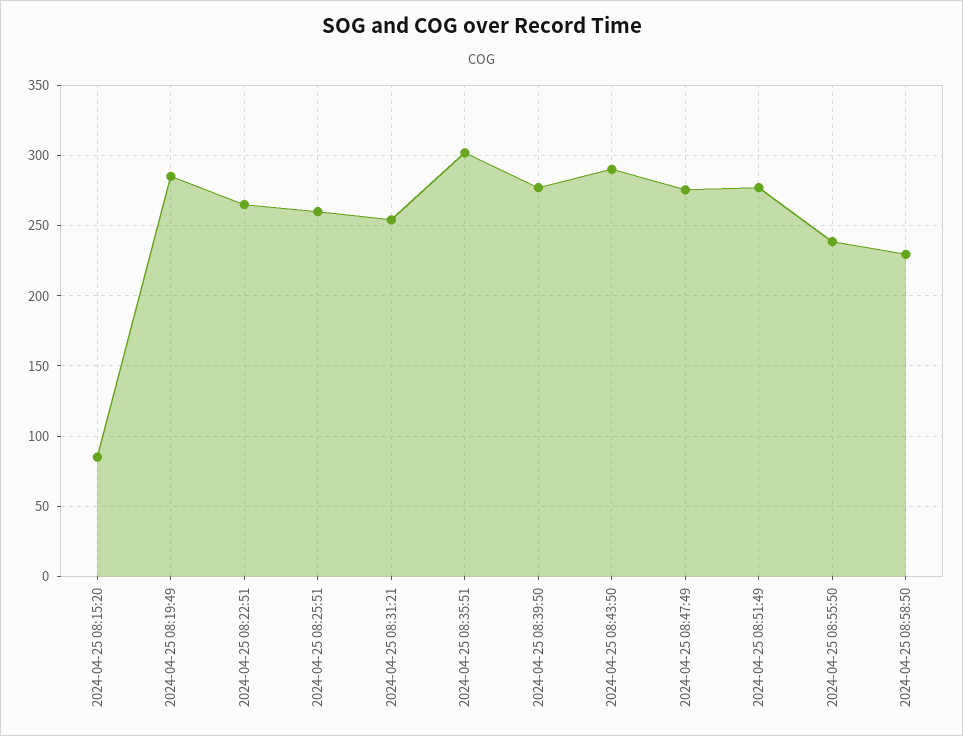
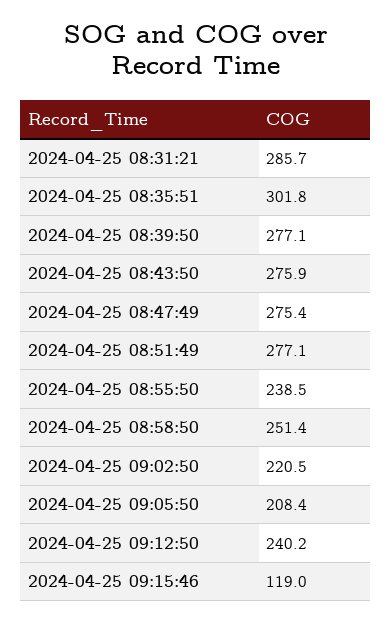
2024-04-25 08:15:20: 85 -> none
2024-04-25 08:19:49: 285 -> none
2024-04-25 08:22:51: 265 -> none
2024-04-25 08:25:51: 260 -> none
2024-04-25 08:31:21: 255 -> 285.7
2024-04-25 08:43:50: 290 -> 275.9
2024-04-25 08:58:50: 230 -> 251.4
2024-04-25 09:02:50: none -> 220.5
2024-04-25 09:05:50: none -> 208.4
2024-04-25 09:12:50: none -> 240.2
2024-04-25 09:15:46: none -> 119

